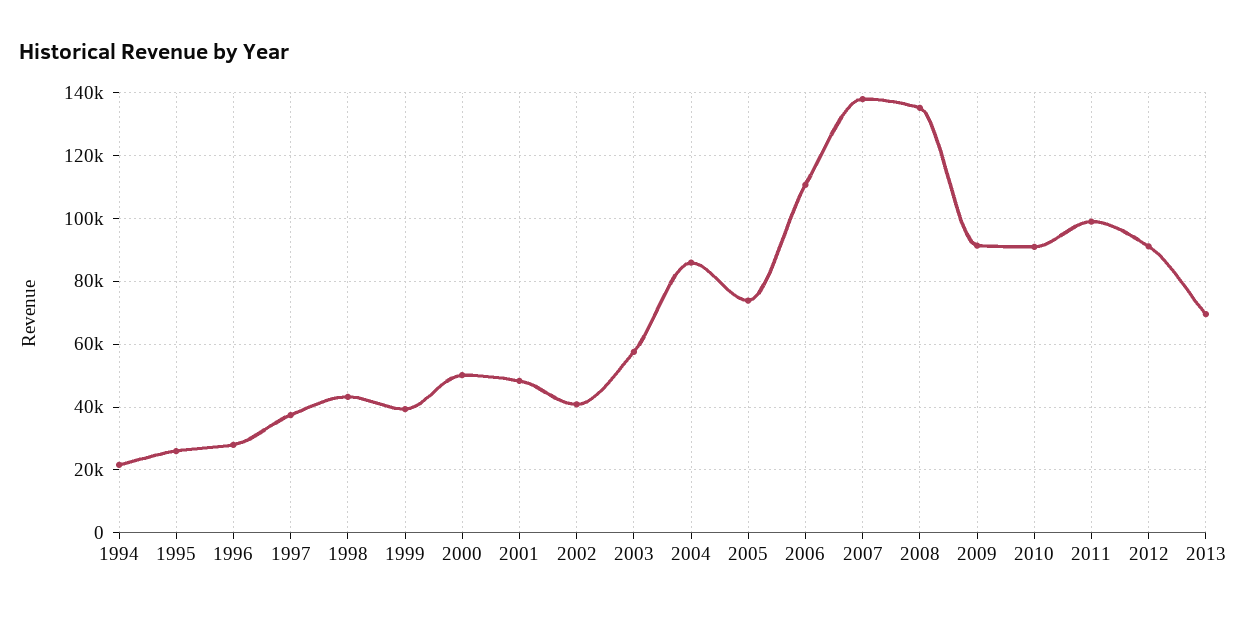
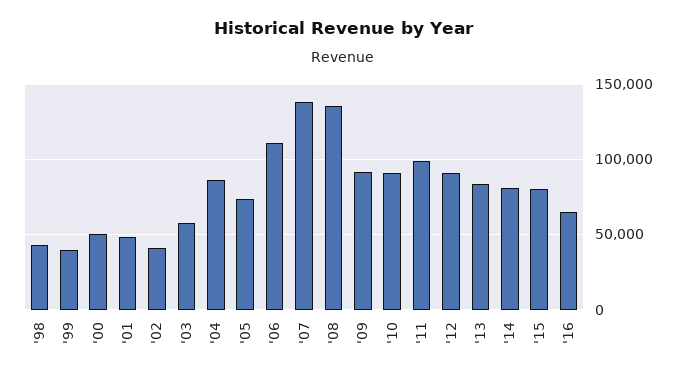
1994: 22000 -> none
1995: 26000 -> none
1996: 28000 -> none
1997: 38000 -> none
2013: 70000 -> 85000
'14: none -> 80000
'15: none -> 80000
'16: none -> 65000

